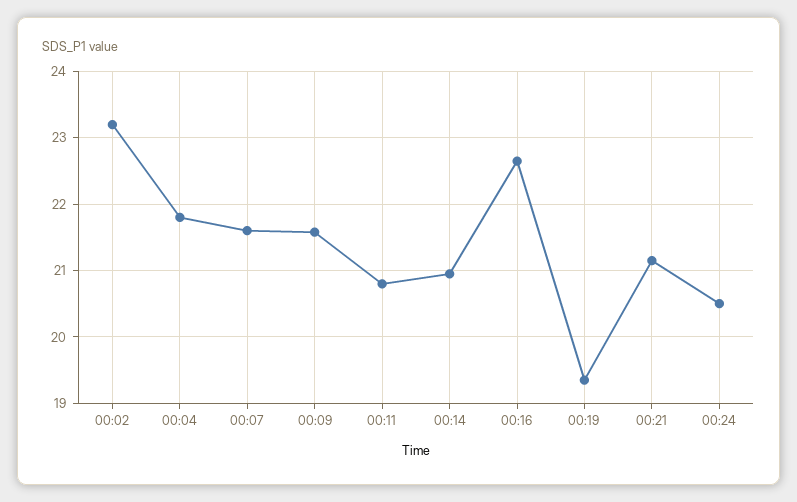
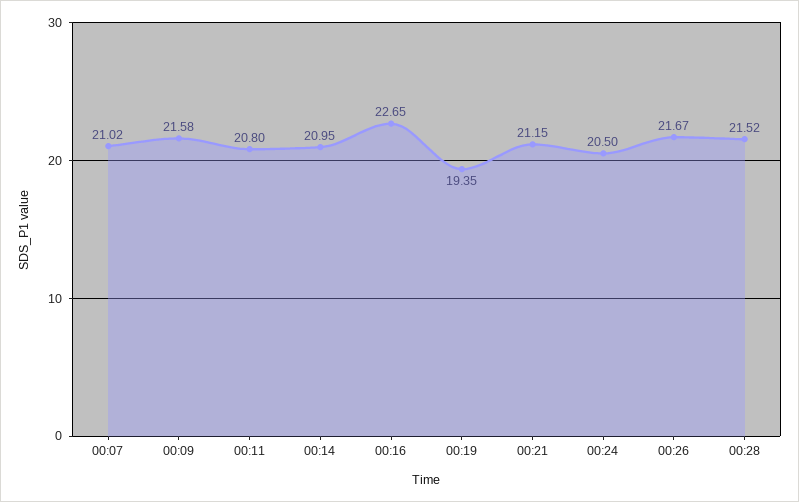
00:02: 23.2 -> none
00:04: 21.8 -> none
00:07: 21.6 -> 21.02
00:26: none -> 21.67
00:28: none -> 21.52

